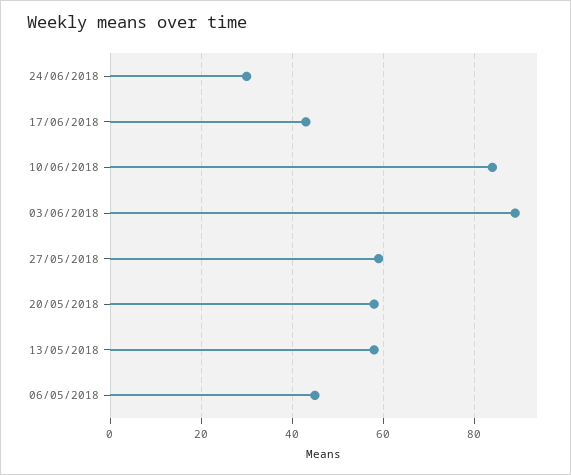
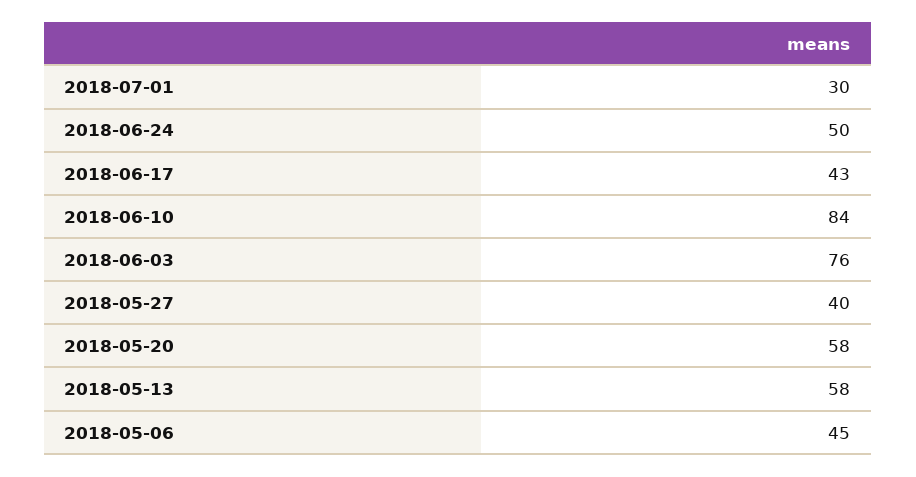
24/06/2018: 30 -> 50
03/06/2018: 90 -> 76
27/05/2018: 60 -> 40
2018-07-01: none -> 30

